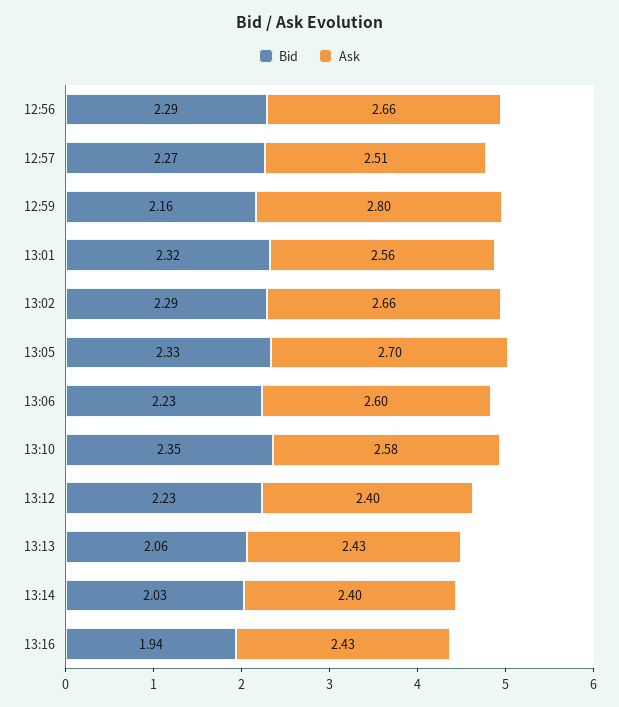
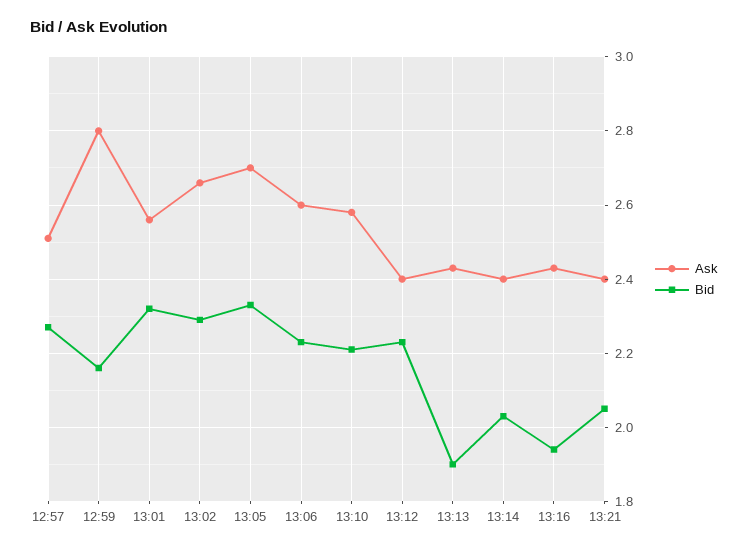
Bid, 12:56: 2.29 -> none
Ask, 12:56: 2.66 -> none
Bid, 13:10: 2.35 -> 2.2
Bid, 13:13: 2.06 -> 1.9
Ask, 13:21: none -> 2.4
Bid, 13:21: none -> 2.05

